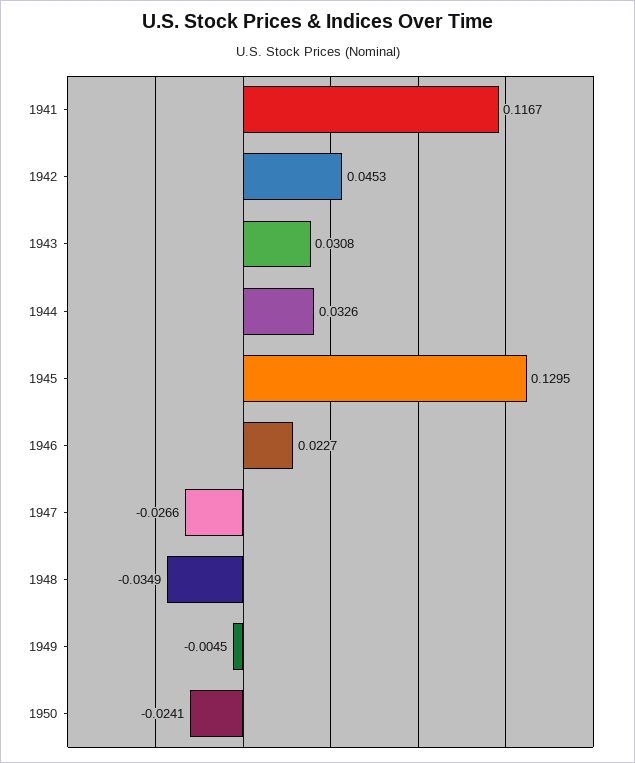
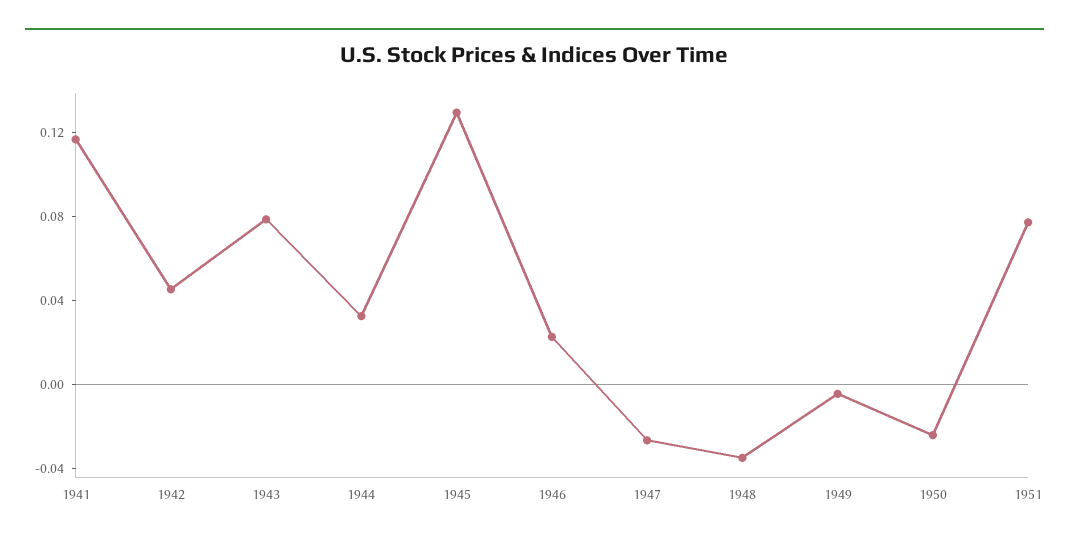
1943: 0.0308 -> 0.08
1951: none -> 0.08

